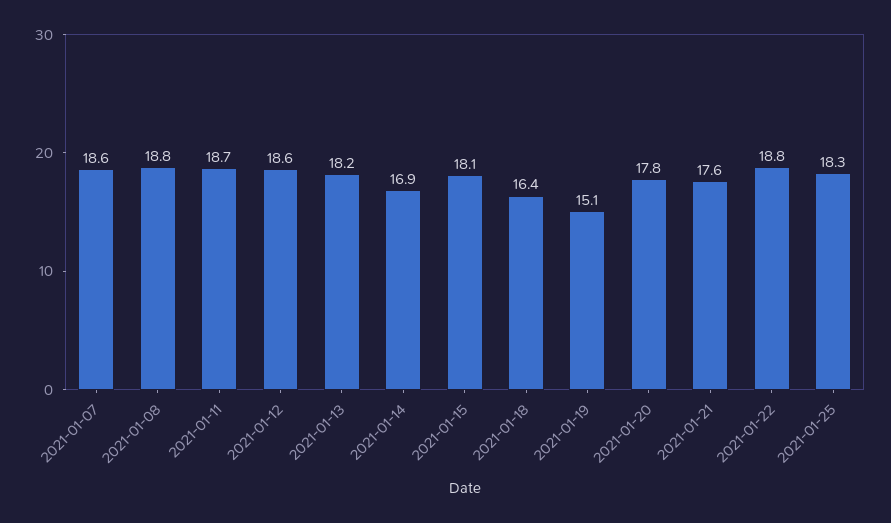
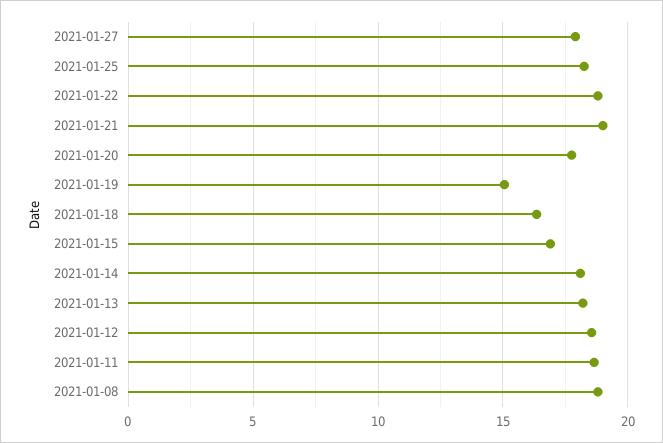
2021-01-07: 18.6 -> none
2021-01-14: 16.9 -> 18
2021-01-15: 18.1 -> 17
2021-01-21: 17.6 -> 19
2021-01-27: none -> 18

